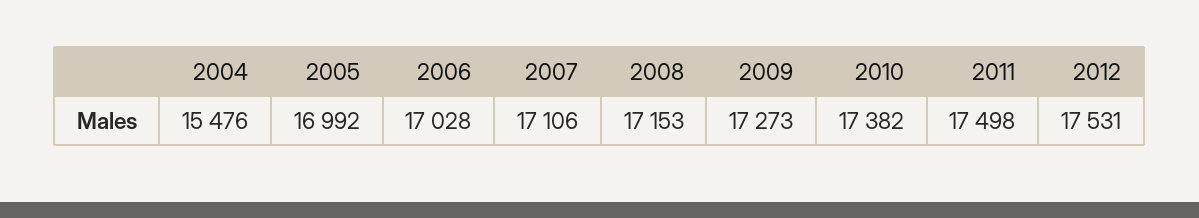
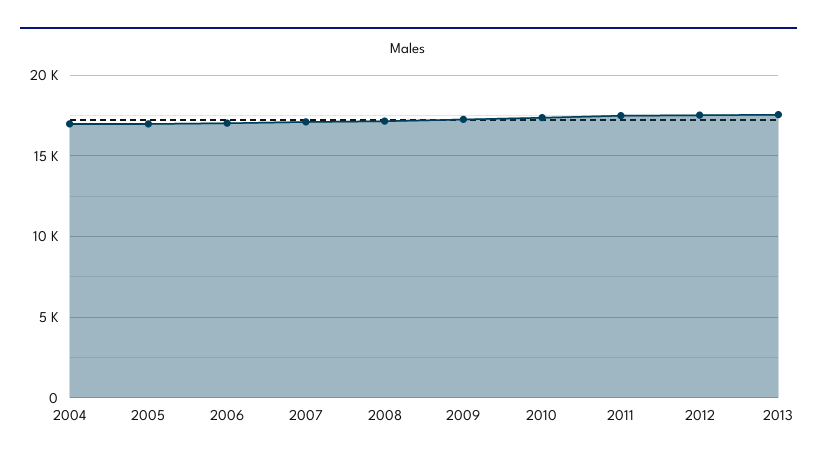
2004: 15476 -> 17000
2013: none -> 17500

